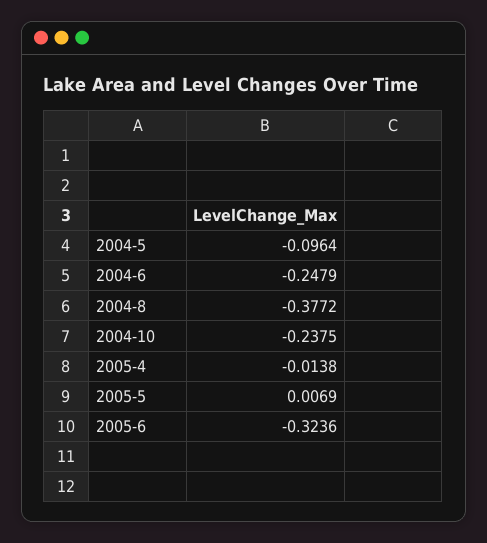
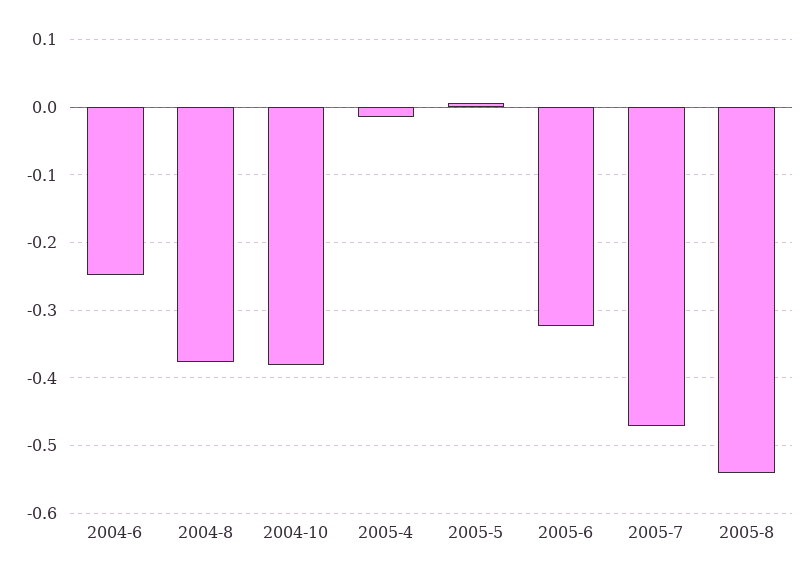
2004-5: -0.0964 -> none
2004-10: -0.2375 -> -0.38
2005-7: none -> -0.47
2005-8: none -> -0.54

